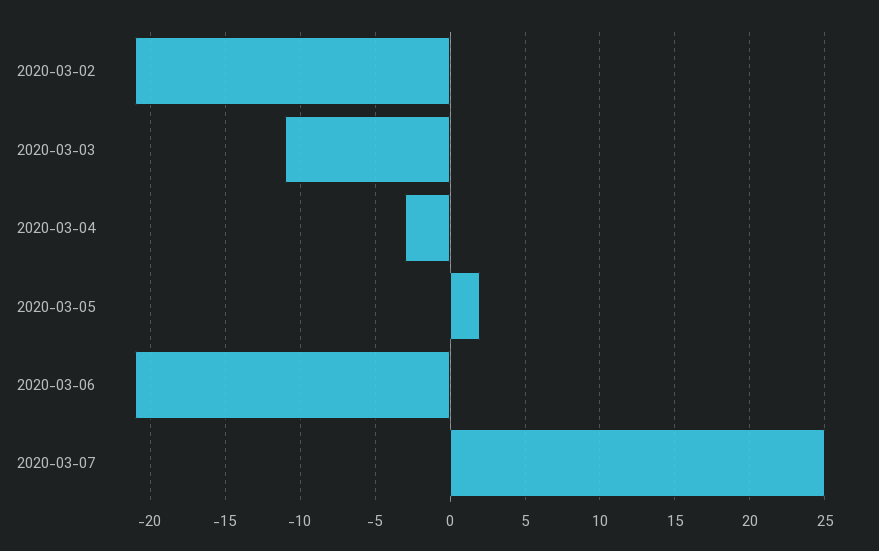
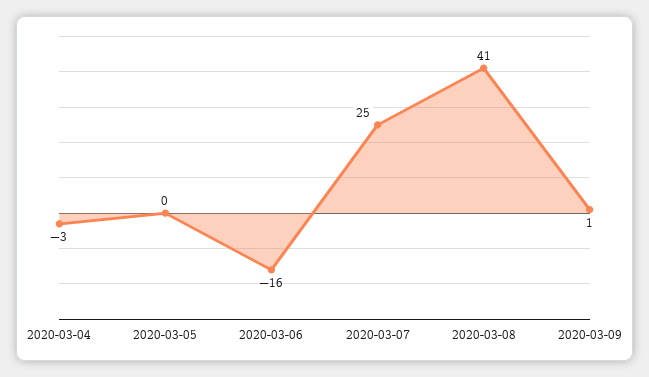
2020-03-02: -21 -> none
2020-03-03: -11 -> none
2020-03-05: 2 -> 0
2020-03-06: -21 -> -16
2020-03-08: none -> 41
2020-03-09: none -> 1

